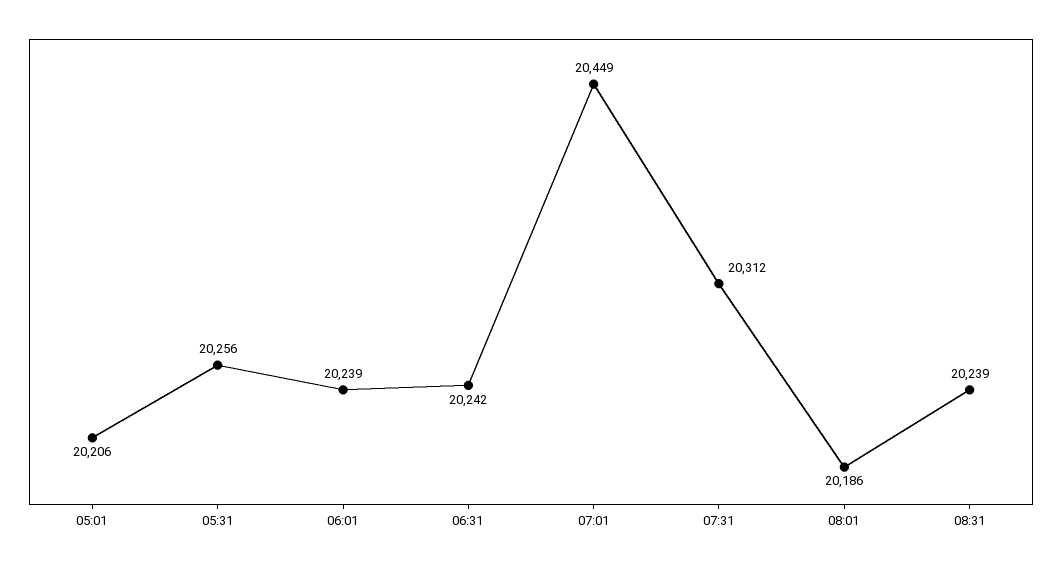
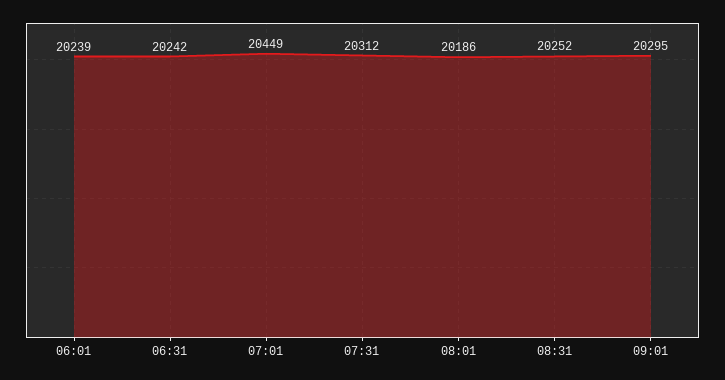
05:01: 20206 -> none
05:31: 20256 -> none
08:31: 20239 -> 20252
09:01: none -> 20295

